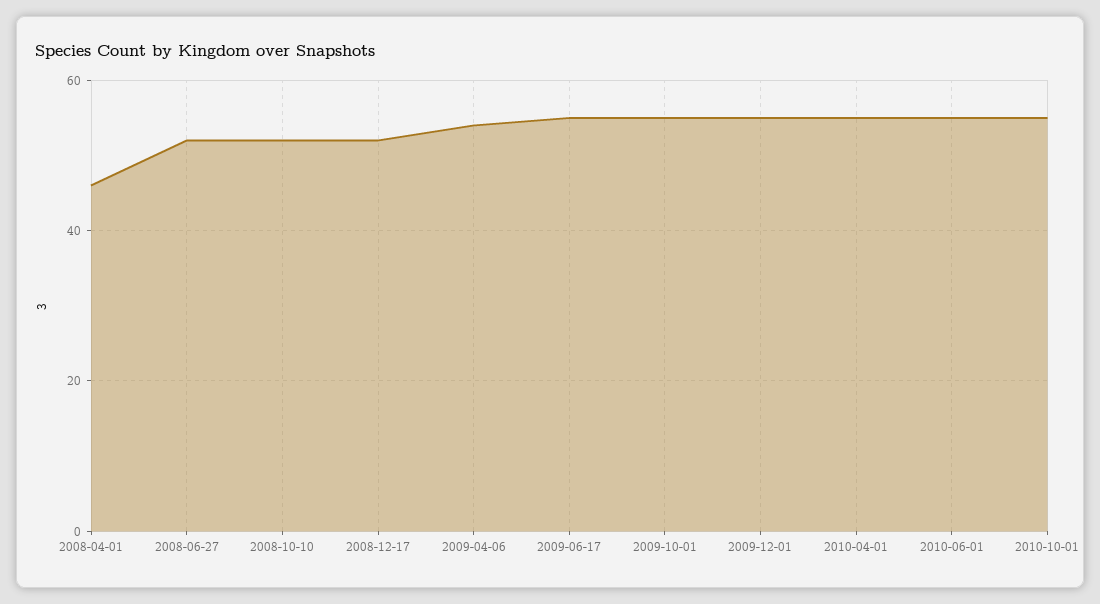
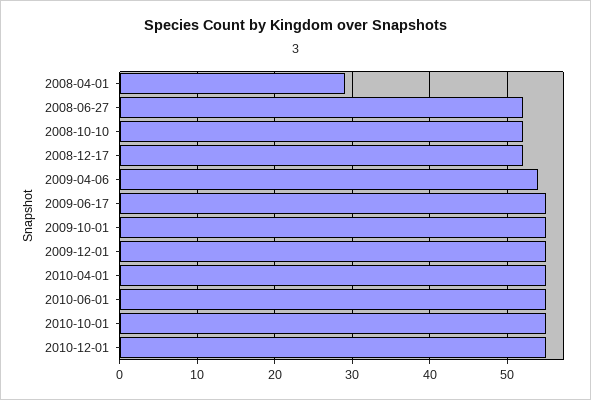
2008-04-01: 45 -> 29
2010-12-01: none -> 55

